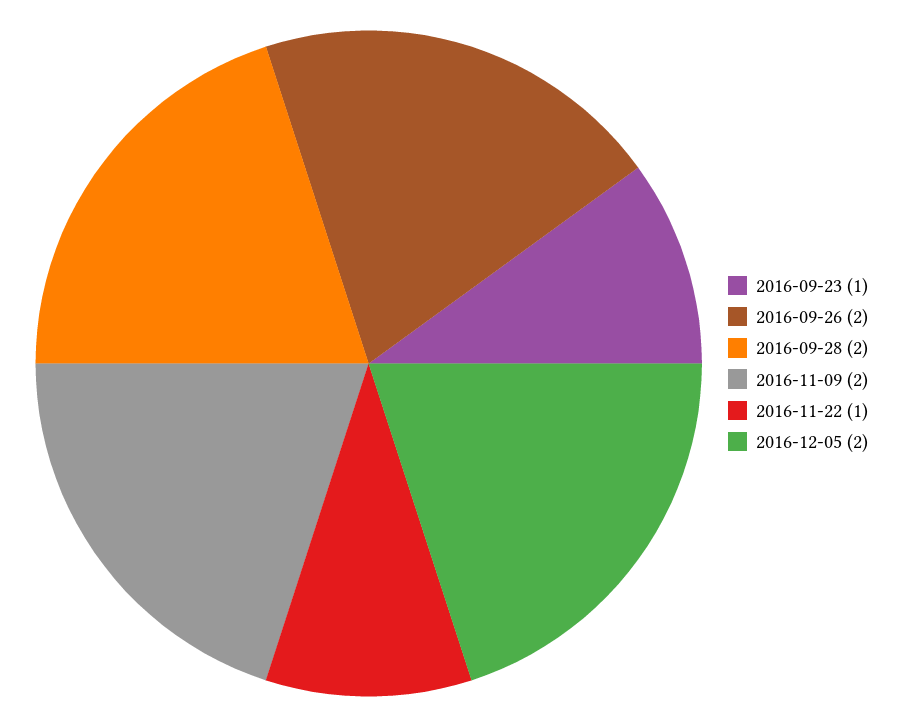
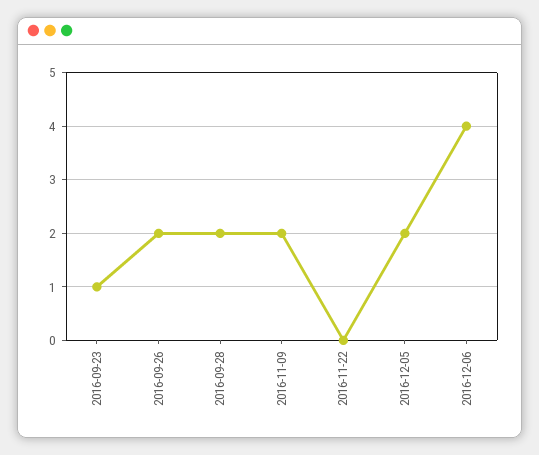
2016-11-22: 1 -> 0
2016-12-06: none -> 4

